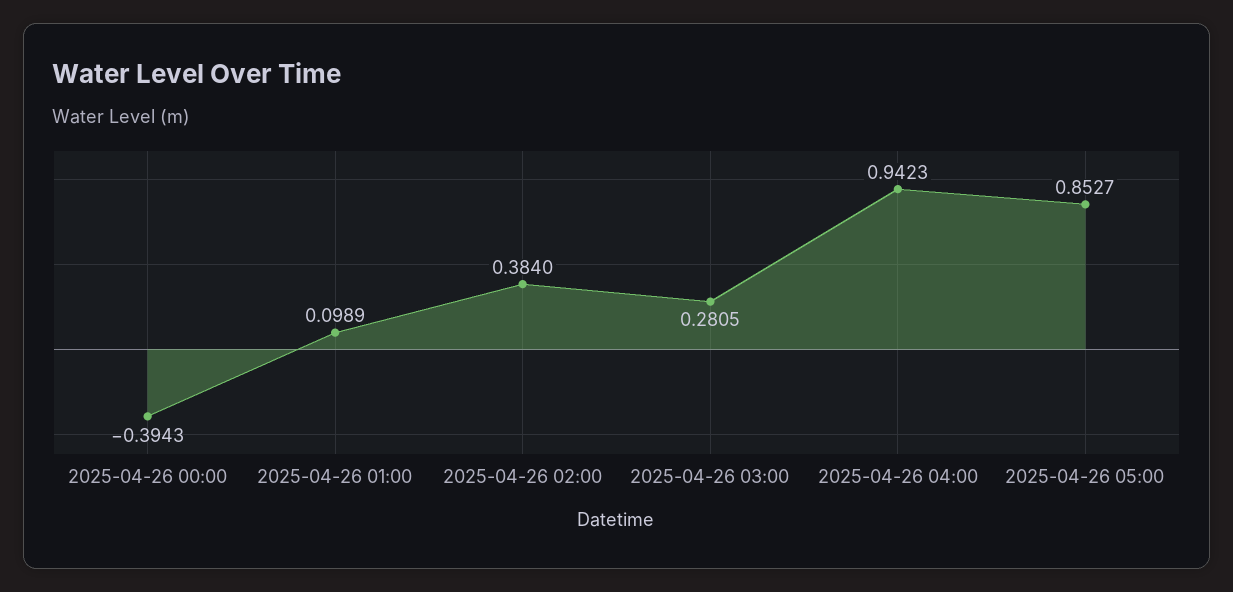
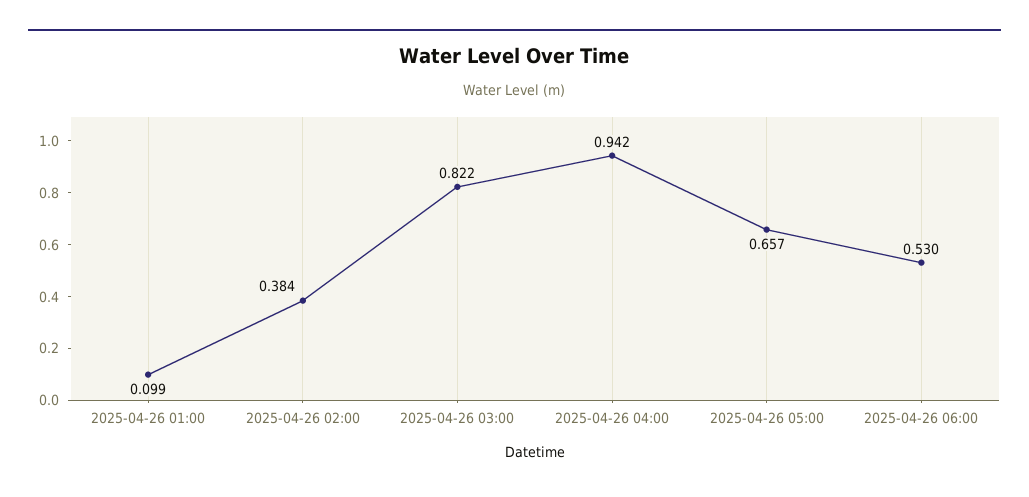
2025-04-26 00:00: -0.3943 -> none
2025-04-26 03:00: 0.2805 -> 0.822
2025-04-26 05:00: 0.8527 -> 0.657
2025-04-26 06:00: none -> 0.53

